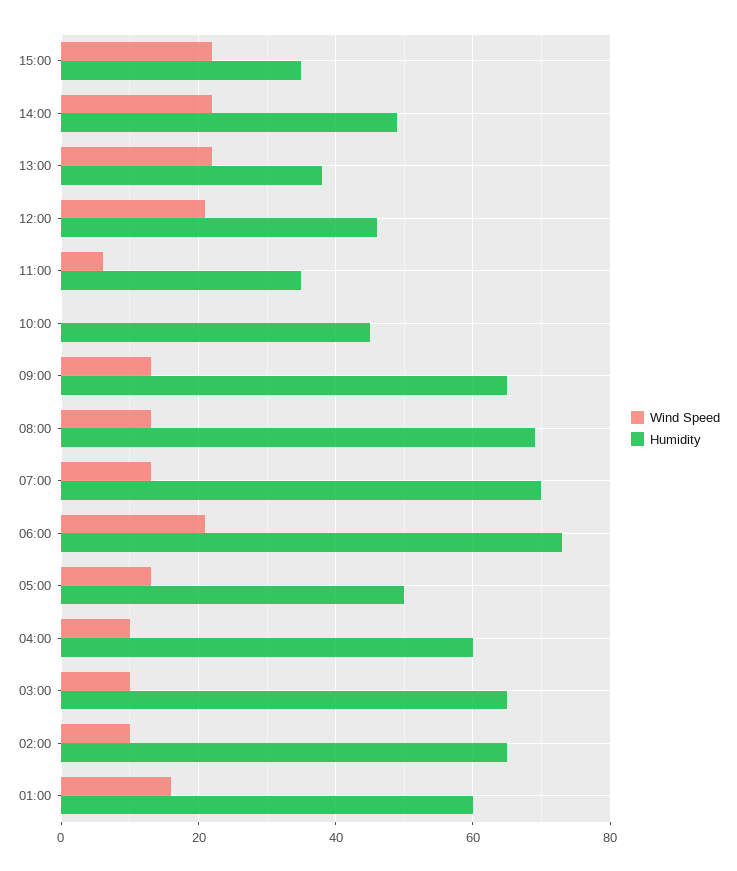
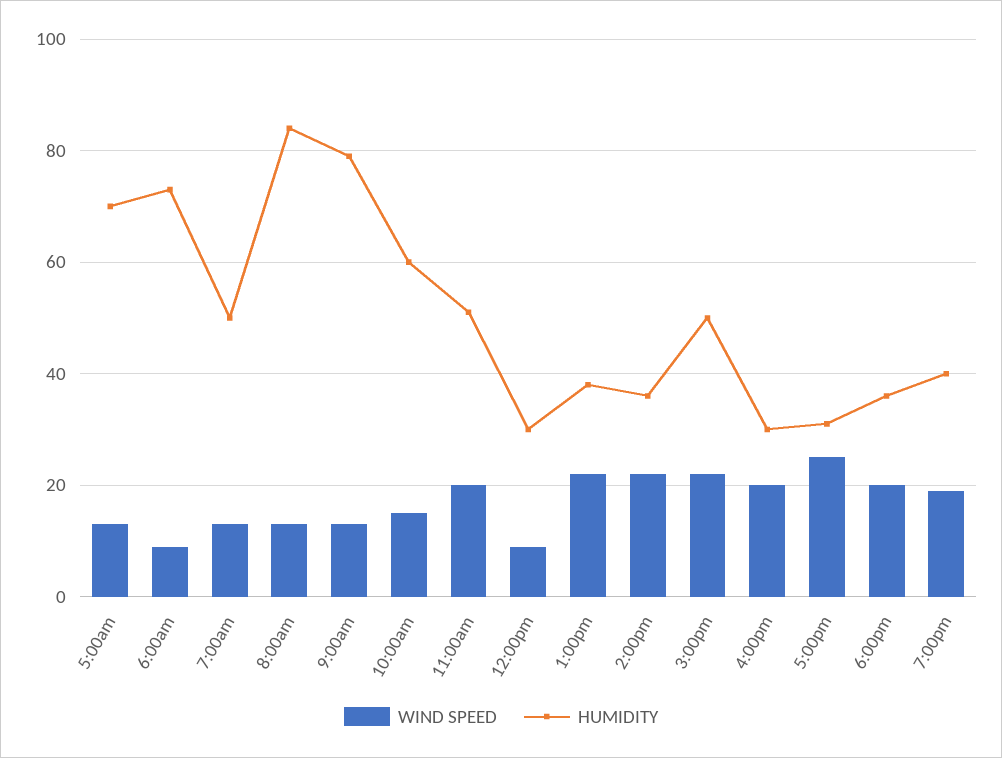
Humidity, 15:00: 35 -> 50
Humidity, 14:00: 50 -> 35
Wind Speed, 12:00: 20 -> 10
Humidity, 12:00: 45 -> 30
Wind Speed, 11:00: 5 -> 20
Humidity, 11:00: 35 -> 50
Wind Speed, 10:00: 0 -> 15
Humidity, 10:00: 45 -> 60
Humidity, 09:00: 65 -> 80
Humidity, 08:00: 70 -> 85
Humidity, 07:00: 70 -> 50
Wind Speed, 06:00: 20 -> 10
Humidity, 05:00: 50 -> 70
Wind Speed, 04:00: 10 -> none
Humidity, 04:00: 60 -> none
Wind Speed, 03:00: 10 -> none
Humidity, 03:00: 65 -> none
Wind Speed, 02:00: 10 -> none
Humidity, 02:00: 65 -> none
Wind Speed, 01:00: 15 -> none
Humidity, 01:00: 60 -> none
Wind Speed, 4:00pm: none -> 20
Humidity, 4:00pm: none -> 30
Wind Speed, 5:00pm: none -> 25
Humidity, 5:00pm: none -> 30
Wind Speed, 6:00pm: none -> 20
Humidity, 6:00pm: none -> 35
Wind Speed, 7:00pm: none -> 20
Humidity, 7:00pm: none -> 40

